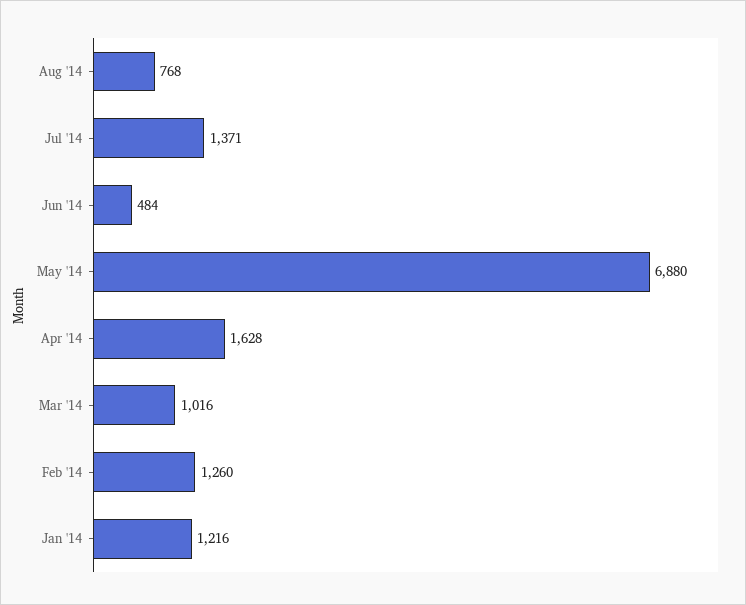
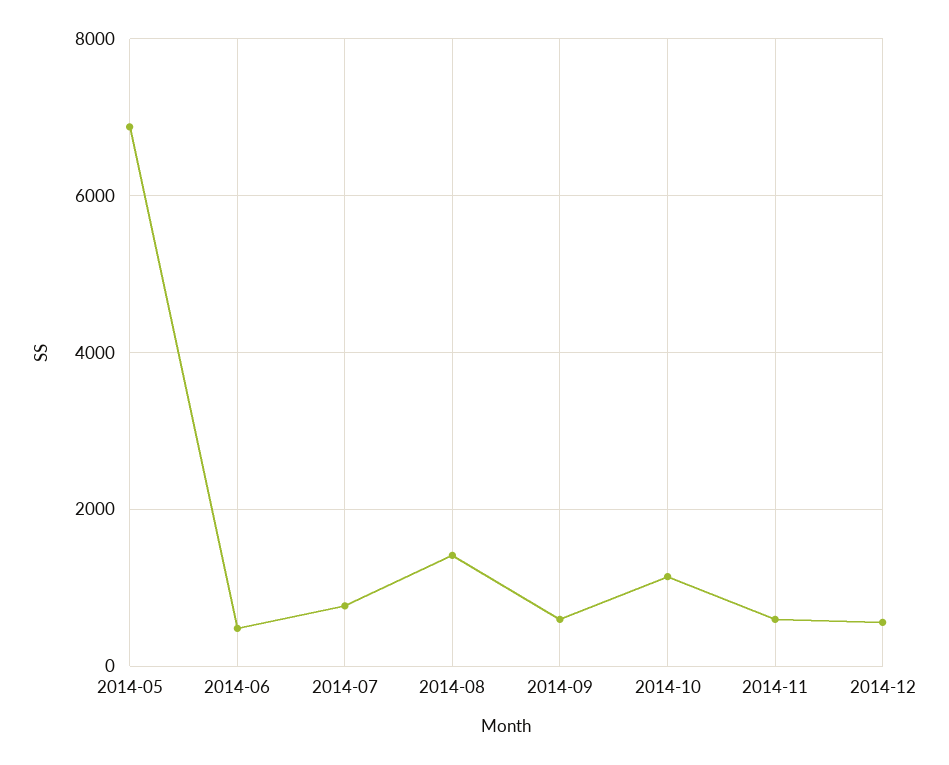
Aug '14: 768 -> 1400
Jul '14: 1371 -> 800
Apr '14: 1628 -> none
Mar '14: 1016 -> none
Feb '14: 1260 -> none
Jan '14: 1216 -> none
2014-09: none -> 600
2014-10: none -> 1200
2014-11: none -> 600
2014-12: none -> 600

